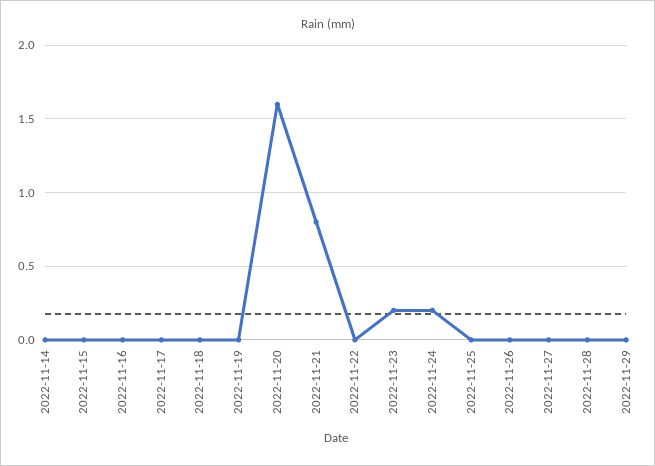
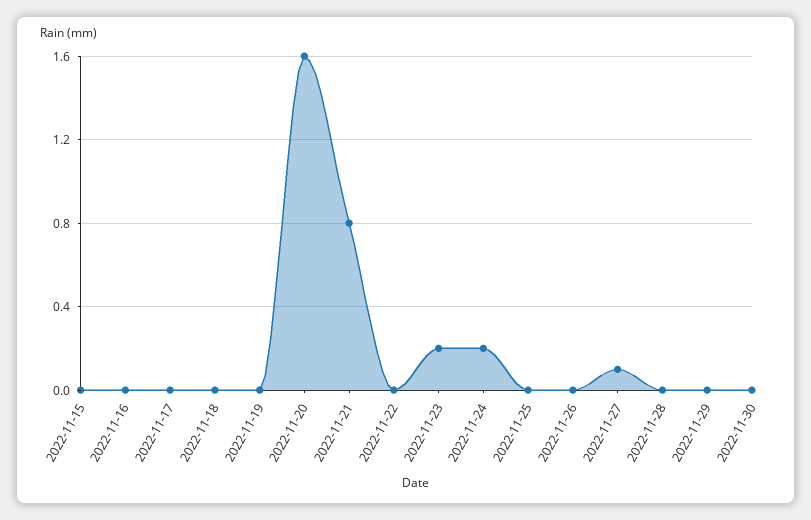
2022-11-14: 0 -> none
2022-11-27: 0 -> 0.1
2022-11-30: none -> 0

